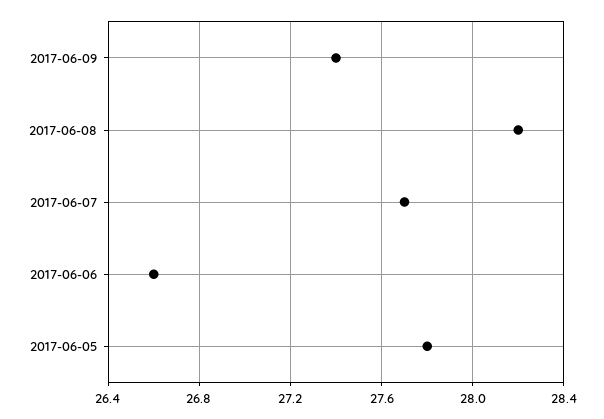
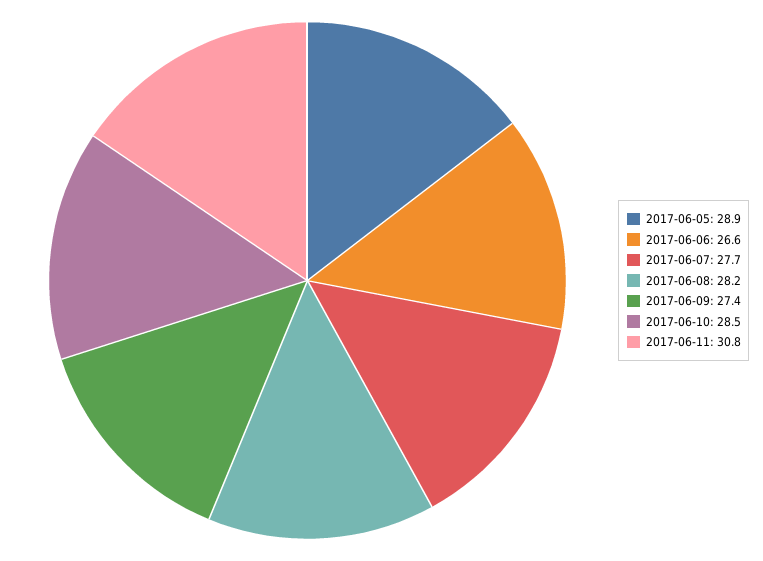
2017-06-05: 27.8 -> 28.9
2017-06-10: none -> 28.5
2017-06-11: none -> 30.8

